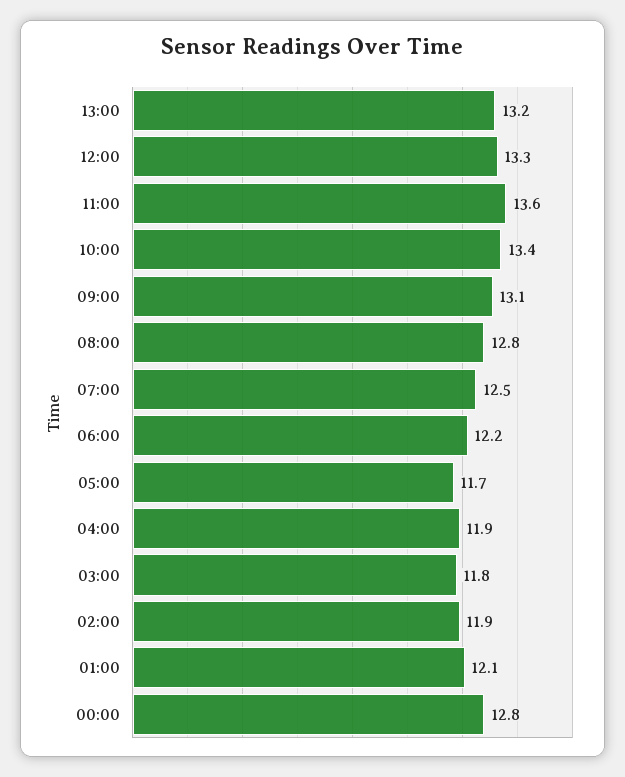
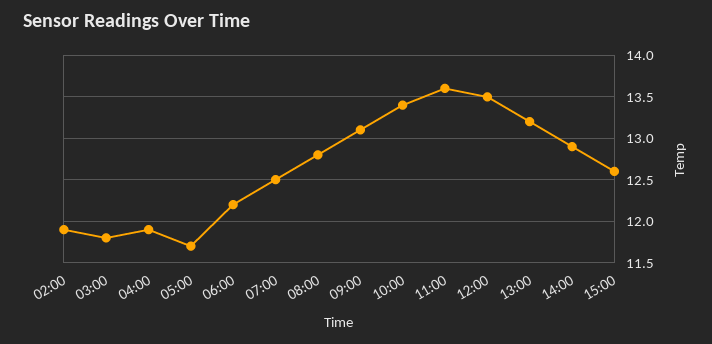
12:00: 13.3 -> 13.5
01:00: 12.1 -> none
00:00: 12.8 -> none
14:00: none -> 12.9
15:00: none -> 12.6

